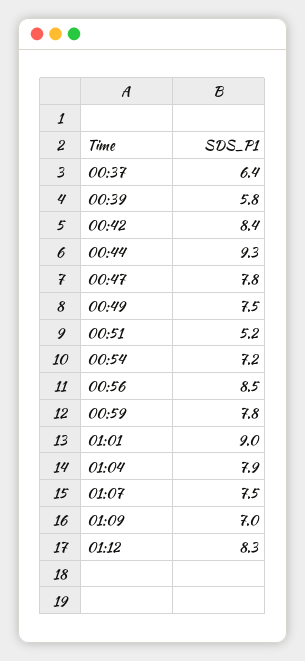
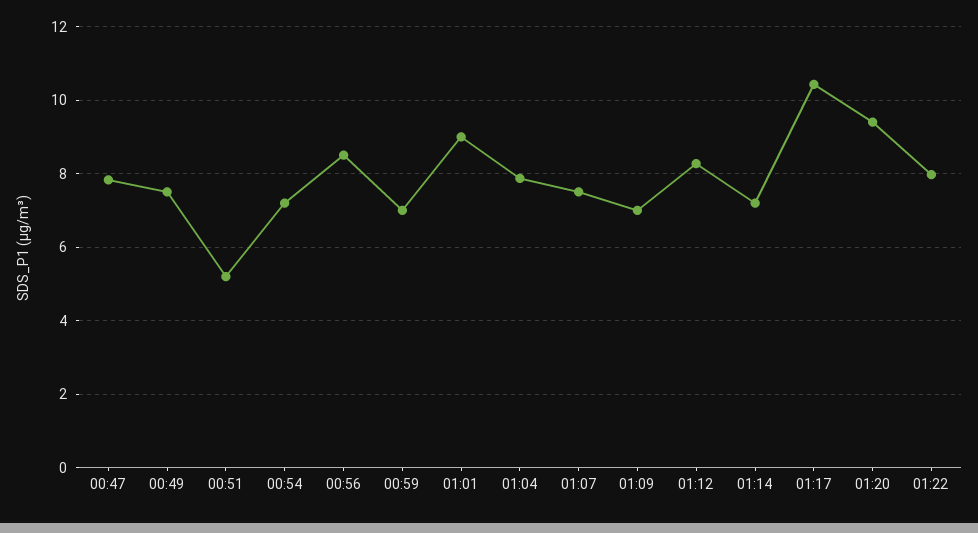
00:37: 6.4 -> none
00:39: 5.8 -> none
00:42: 8.4 -> none
00:44: 9.3 -> none
00:59: 7.8 -> 7
01:14: none -> 7.2
01:17: none -> 10.4
01:20: none -> 9.4
01:22: none -> 8

